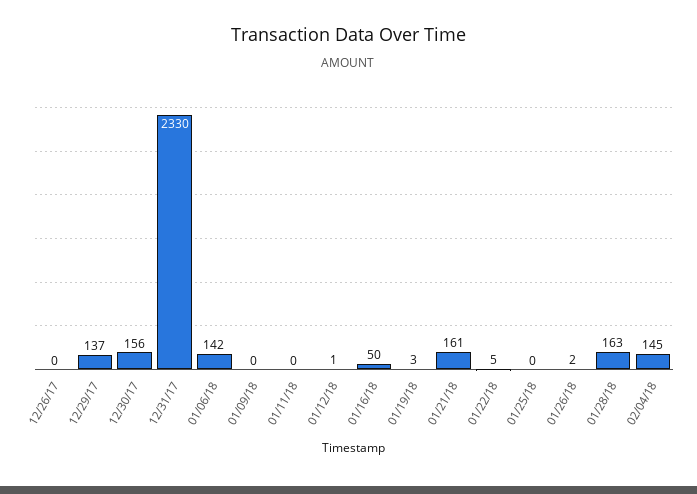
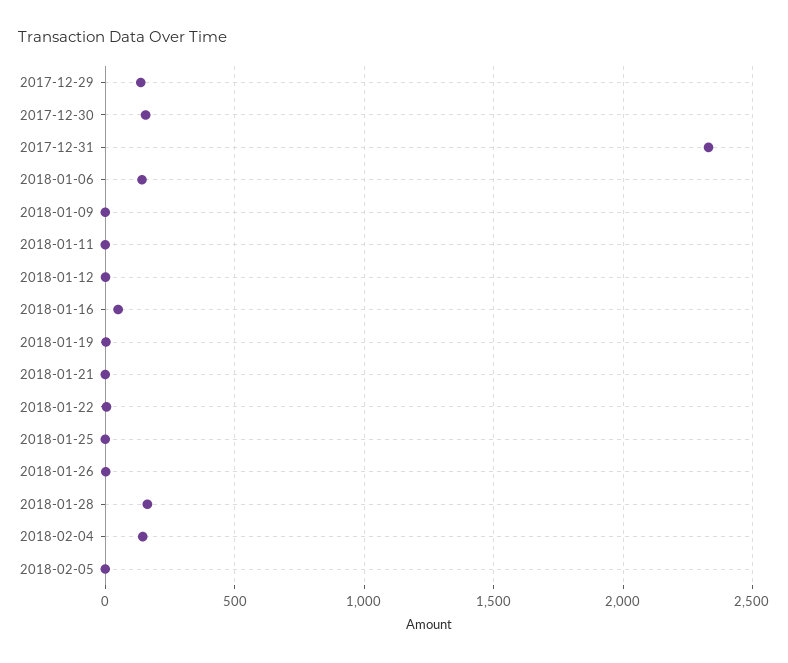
12/26/17: 0 -> none
01/21/18: 161 -> 0
2018-02-05: none -> 0

